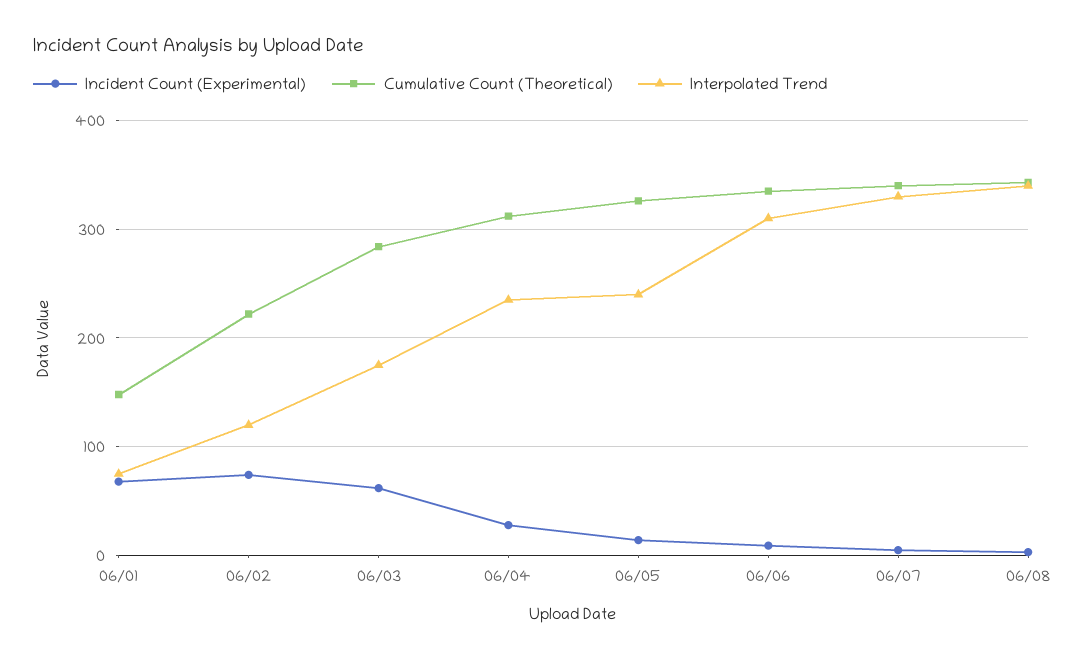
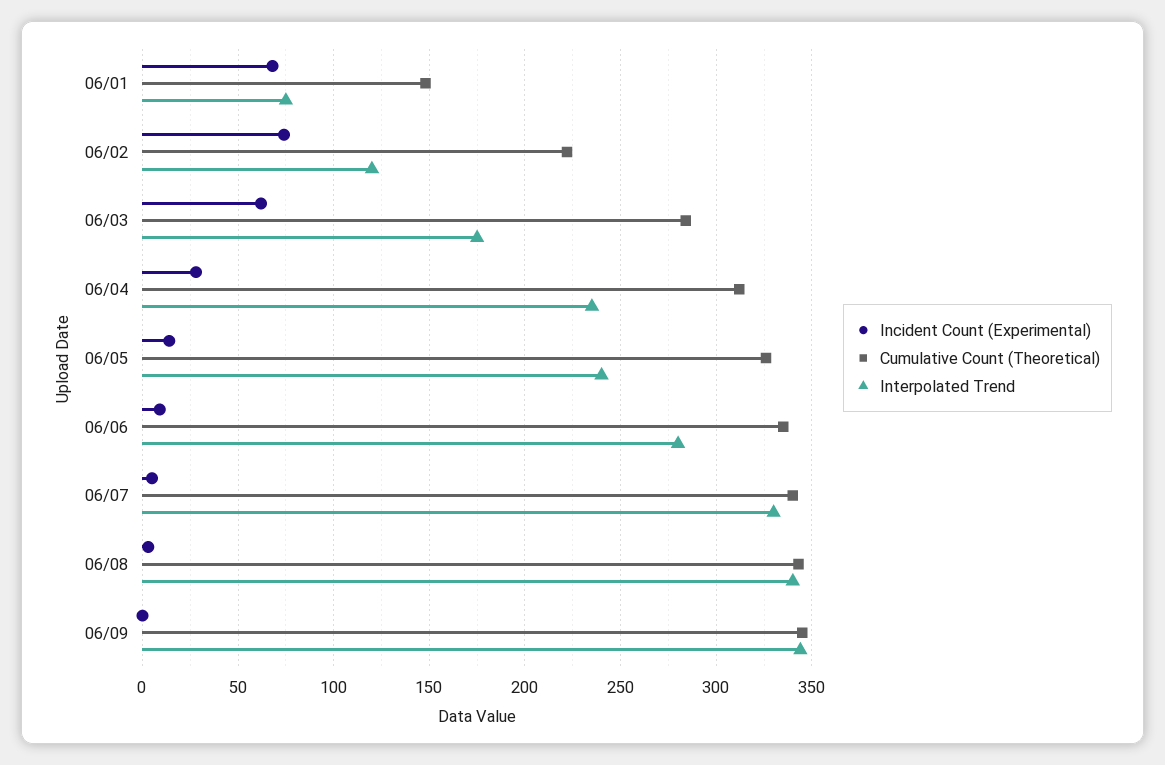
Interpolated Trend, 06/06: 310 -> 280
Incident Count (Experimental), 06/09: none -> 0
Cumulative Count (Theoretical), 06/09: none -> 345
Interpolated Trend, 06/09: none -> 345

